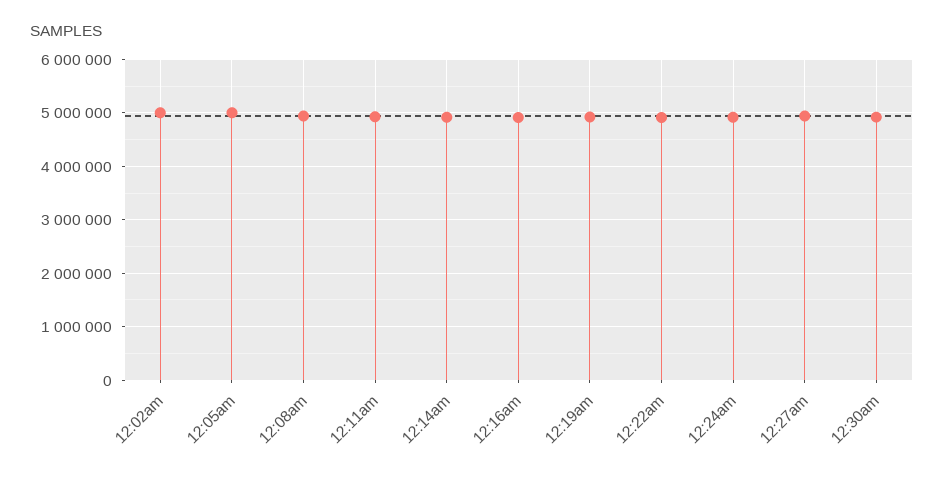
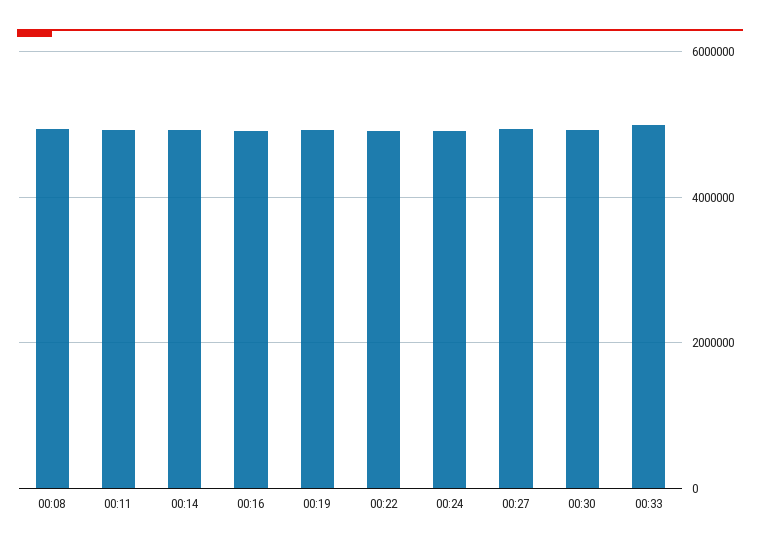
12:02am: 5000000 -> none
12:05am: 5000000 -> none
00:33: none -> 5000000

